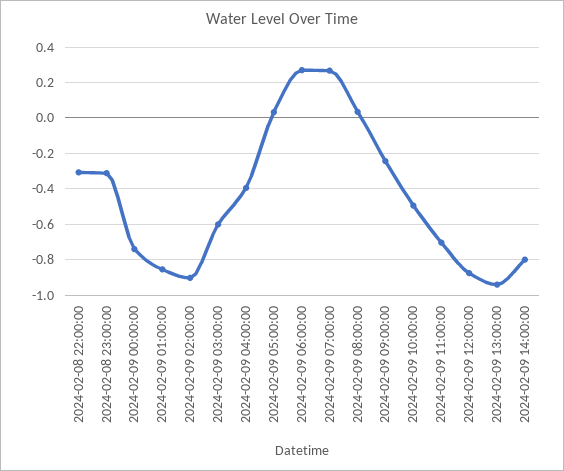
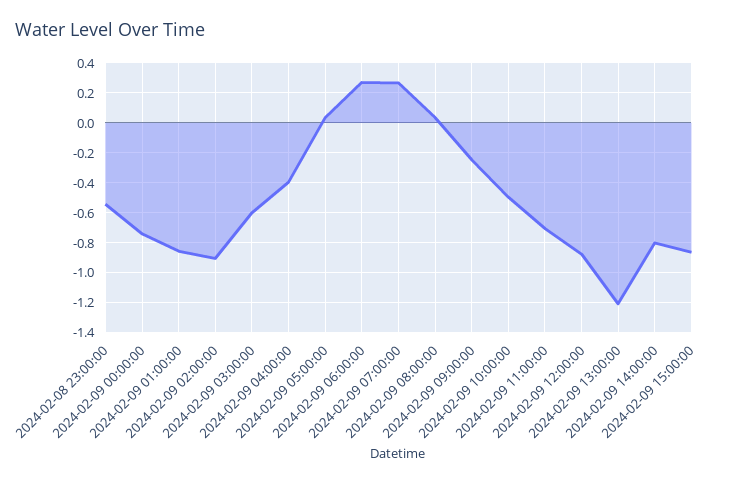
2024-02-08 22:00:00: -0.3 -> none
2024-02-08 23:00:00: -0.3 -> -0.55
2024-02-09 13:00:00: -0.95 -> -1.2
2024-02-09 15:00:00: none -> -0.85

